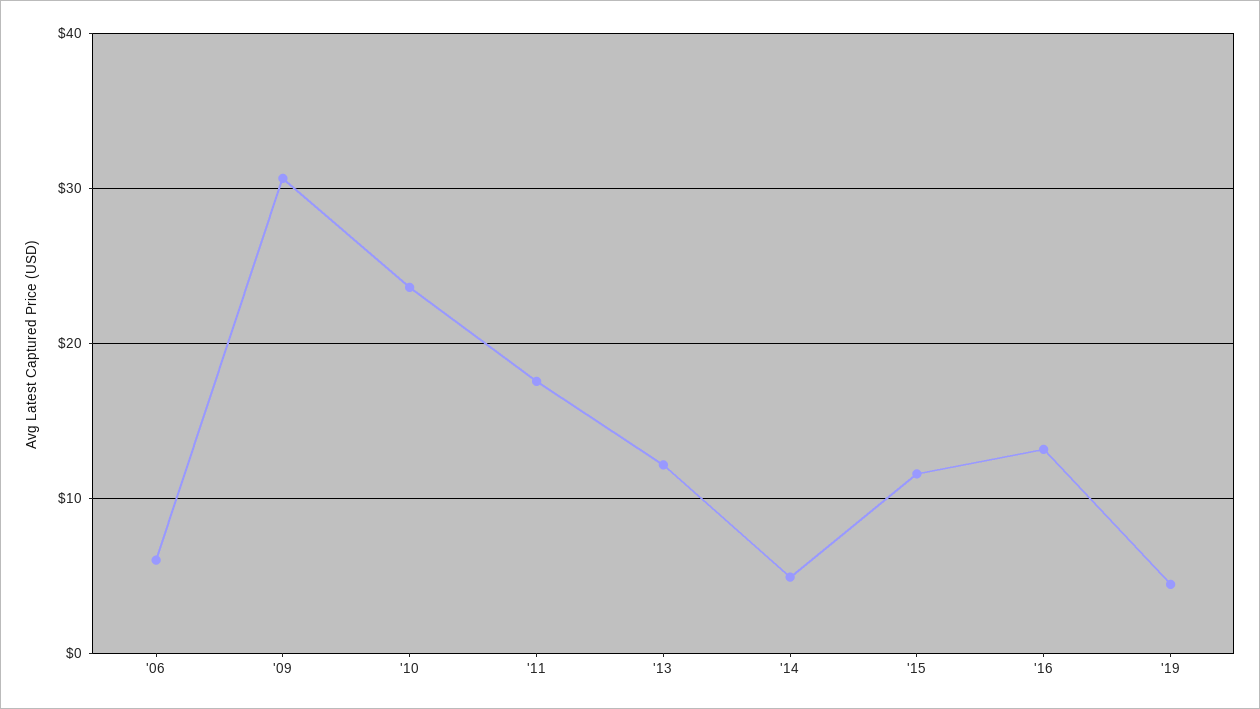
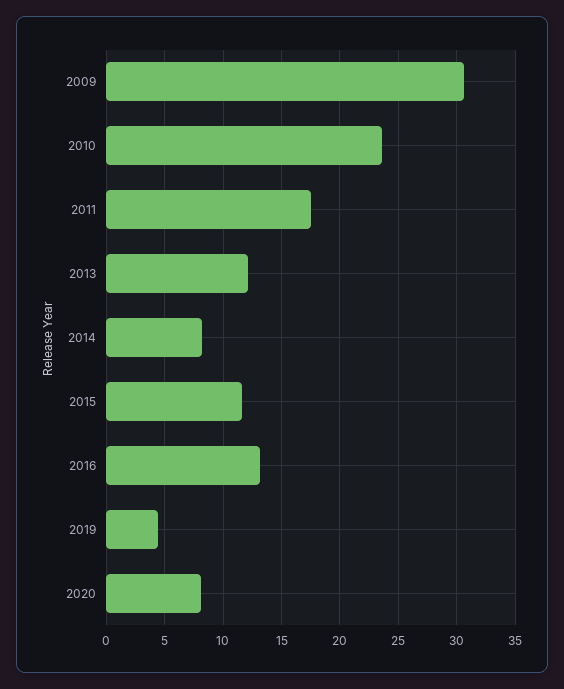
'06: 6 -> none
'14: 5 -> 8
2020: none -> 8

